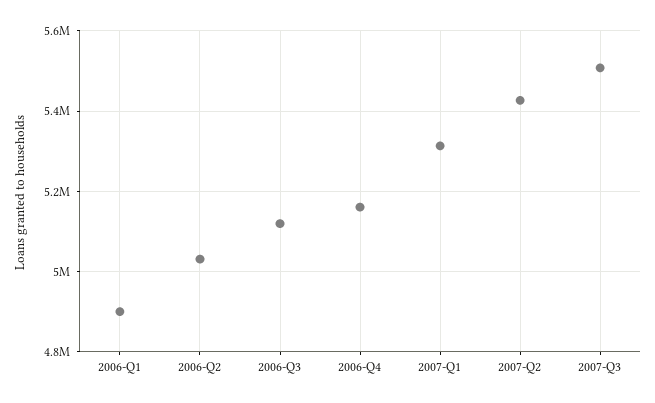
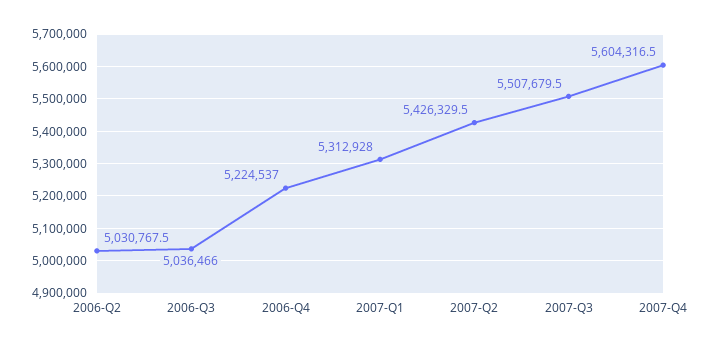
2006-Q1: 4900000 -> none
2006-Q3: 5120000 -> 5036466
2006-Q4: 5160000 -> 5224537
2007-Q4: none -> 5604316.5

